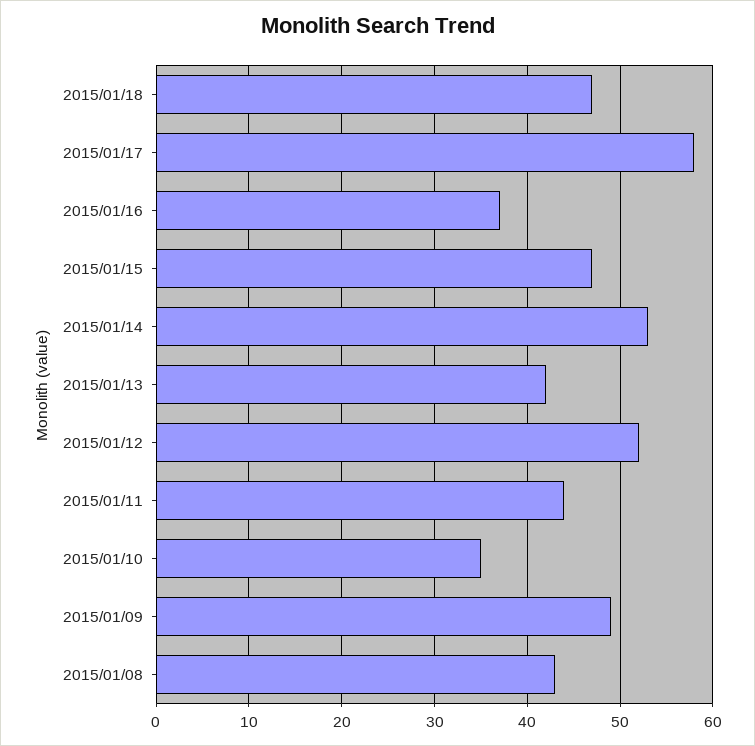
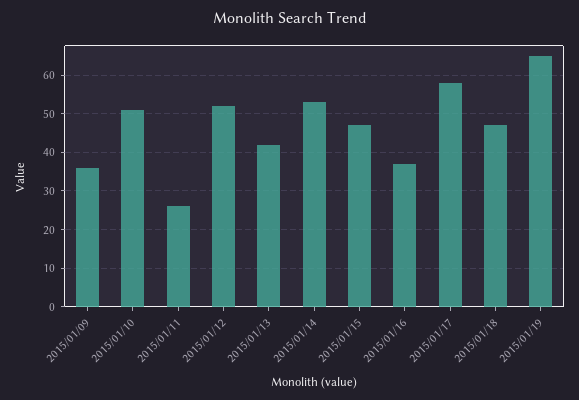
2015/01/11: 44 -> 25
2015/01/10: 35 -> 50
2015/01/09: 49 -> 35
2015/01/08: 43 -> none
2015/01/19: none -> 65

